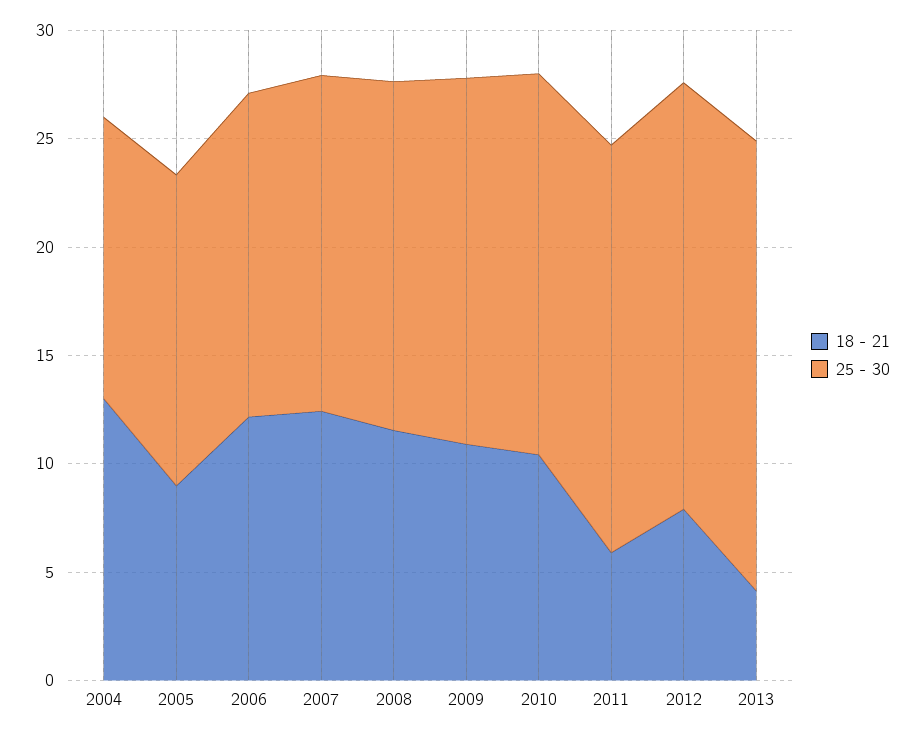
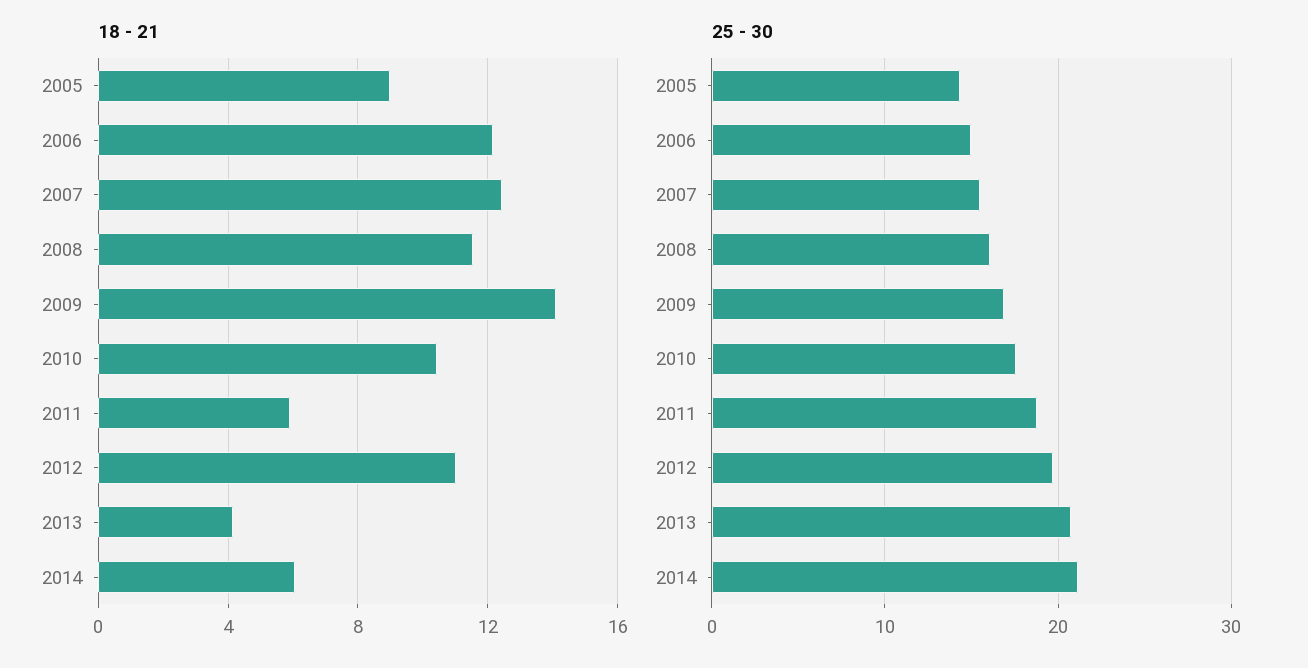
18 - 21, 2004: 13 -> none
25 - 30, 2004: 13 -> none
18 - 21, 2009: 11 -> 14
18 - 21, 2012: 8 -> 11
18 - 21, 2014: none -> 6
25 - 30, 2014: none -> 21

